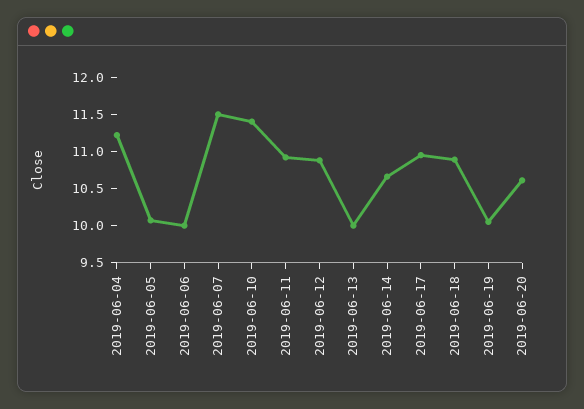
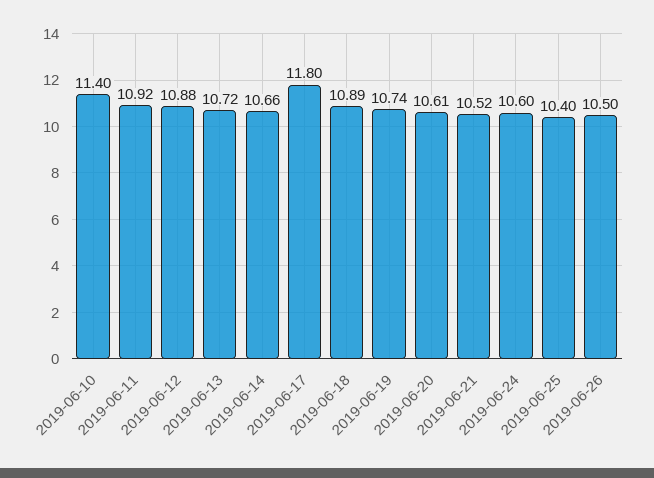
2019-06-04: 11.25 -> none
2019-06-05: 10 -> none
2019-06-06: 10 -> none
2019-06-07: 11.5 -> none
2019-06-13: 10 -> 10.72
2019-06-17: 11 -> 11.8
2019-06-19: 10 -> 10.74
2019-06-21: none -> 10.52
2019-06-24: none -> 10.6
2019-06-25: none -> 10.4
2019-06-26: none -> 10.5

